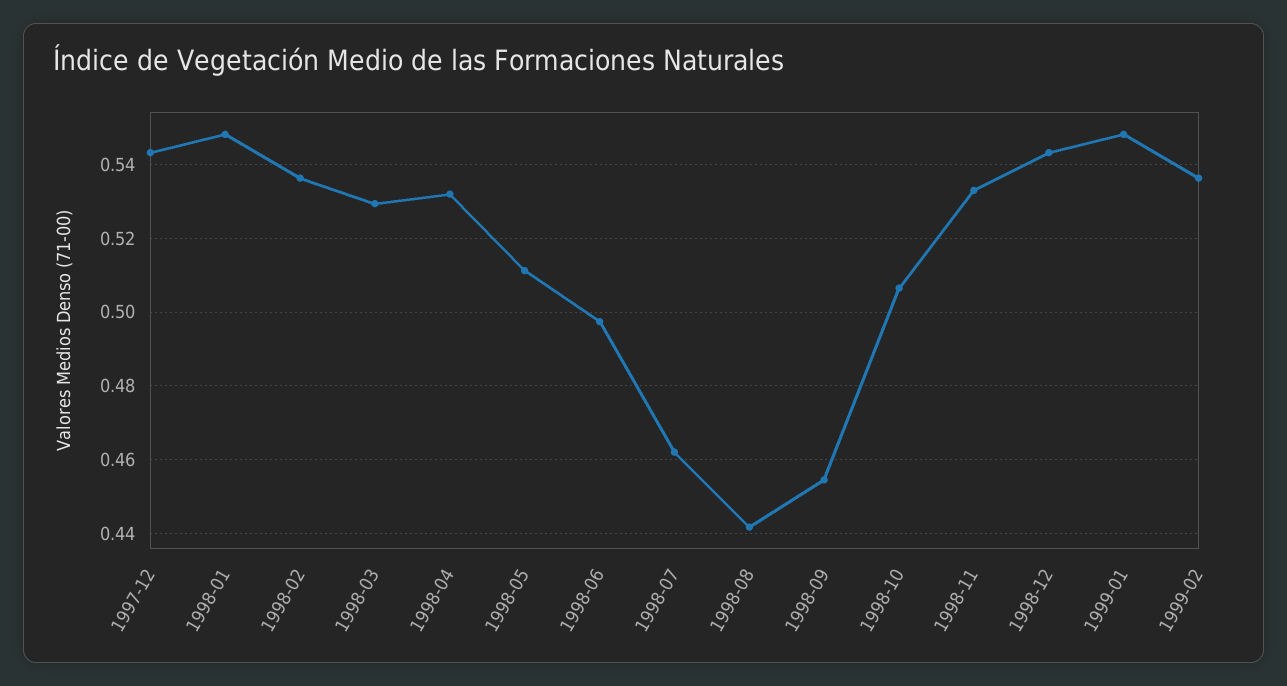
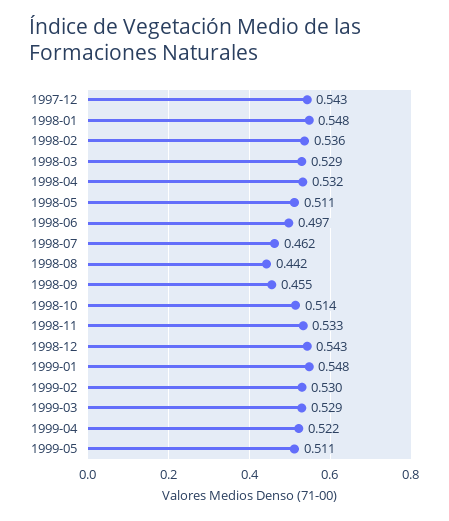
1998-10: 0.506 -> 0.514
1999-02: 0.536 -> 0.53
1999-03: none -> 0.529
1999-04: none -> 0.522
1999-05: none -> 0.511

